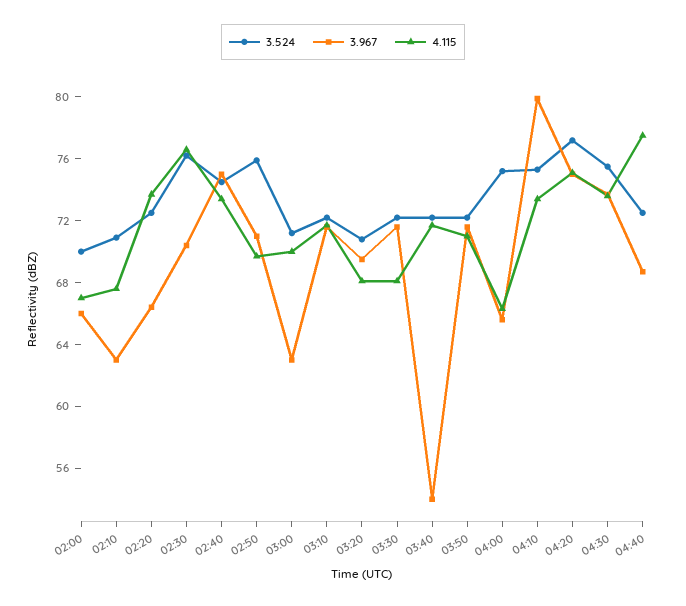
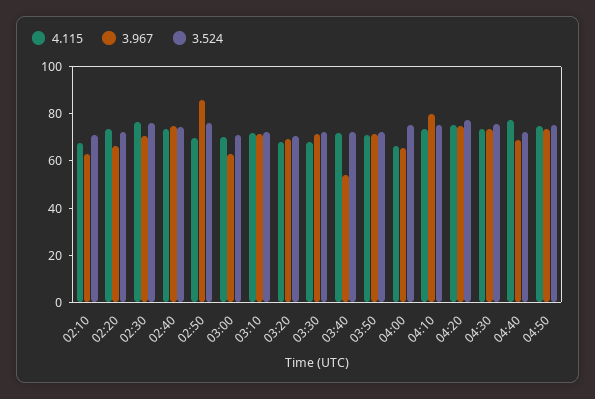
3.524, 02:00: 70 -> none
3.967, 02:00: 66 -> none
4.115, 02:00: 67 -> none
3.967, 02:50: 71 -> 85
4.115, 04:50: none -> 75
3.967, 04:50: none -> 75
3.524, 04:50: none -> 75

